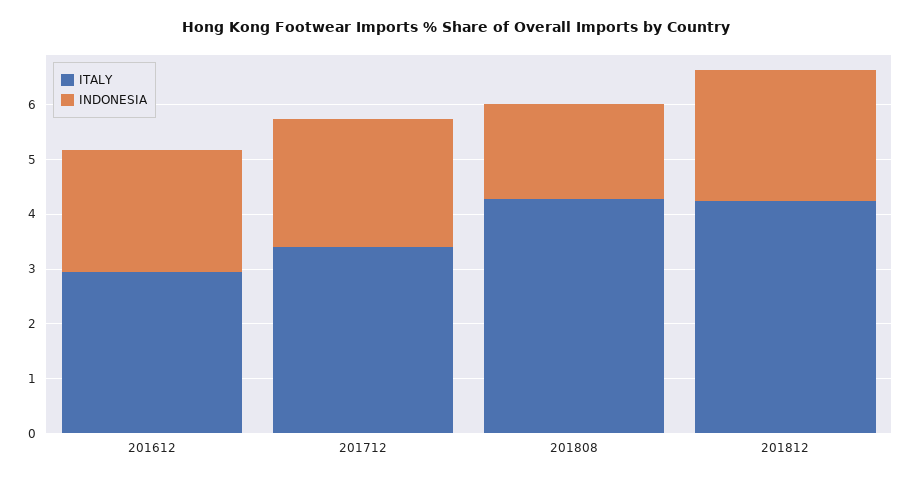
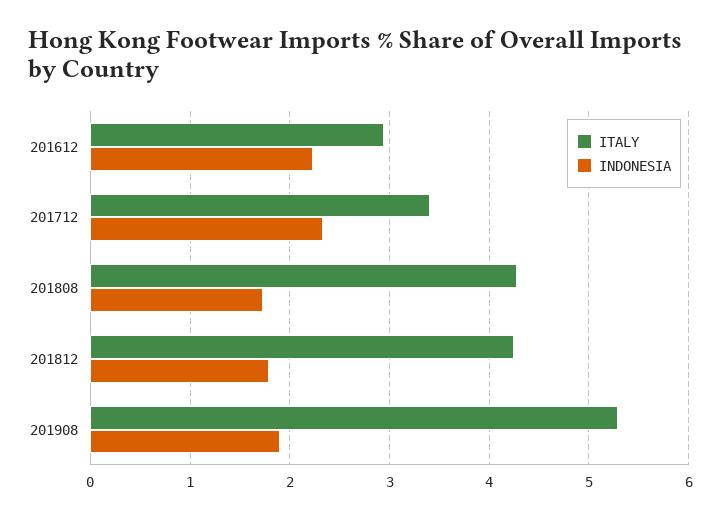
INDONESIA, 201812: 2.4 -> 1.8
ITALY, 201908: none -> 5.3
INDONESIA, 201908: none -> 1.9

